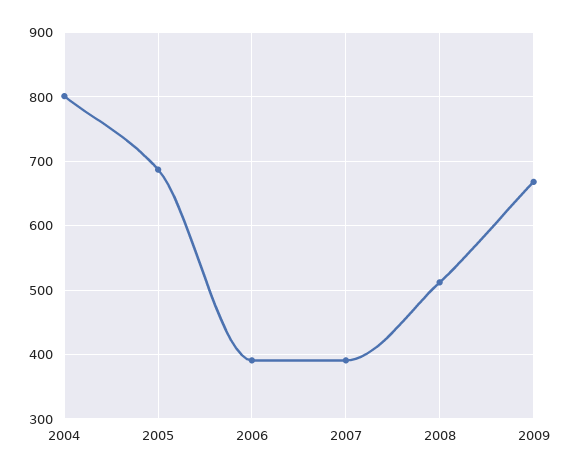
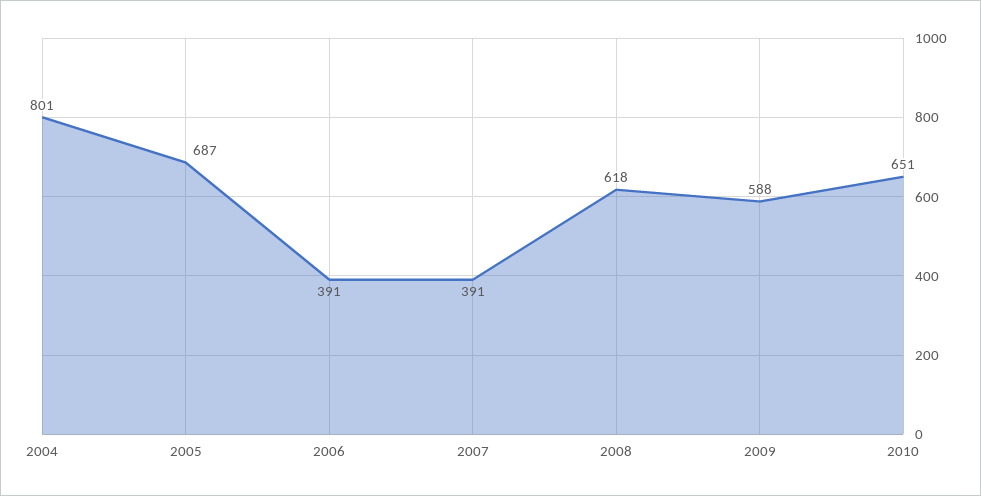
2008: 510 -> 618
2009: 670 -> 588
2010: none -> 651

